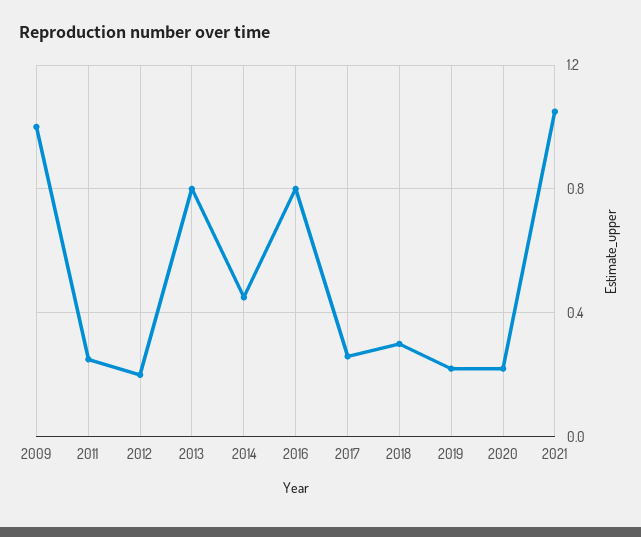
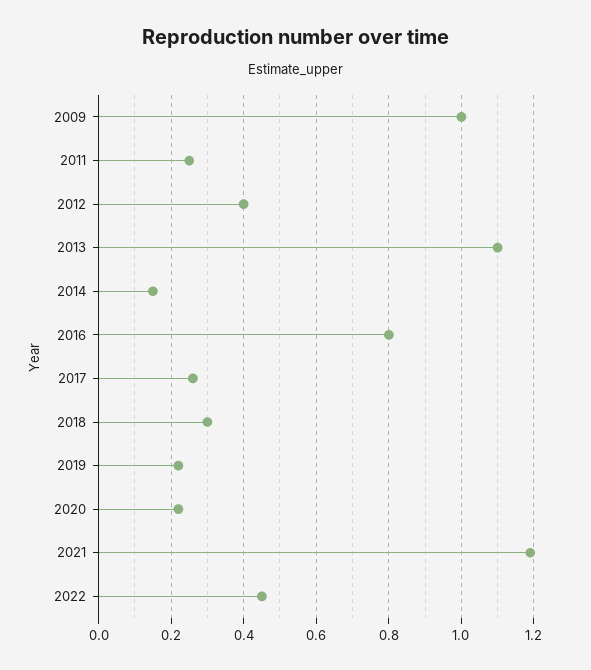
2012: 0.2 -> 0.4
2013: 0.8 -> 1.1
2014: 0.45 -> 0.15
2021: 1.05 -> 1.2
2022: none -> 0.45

